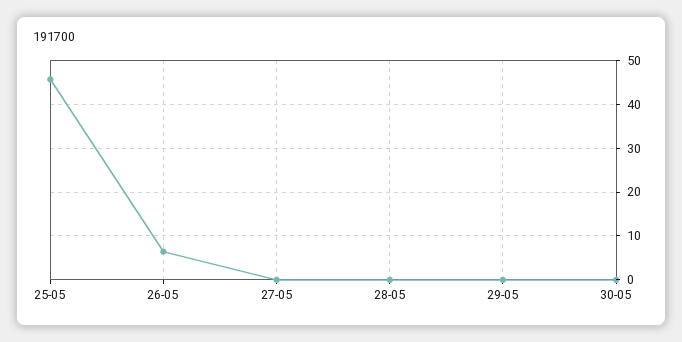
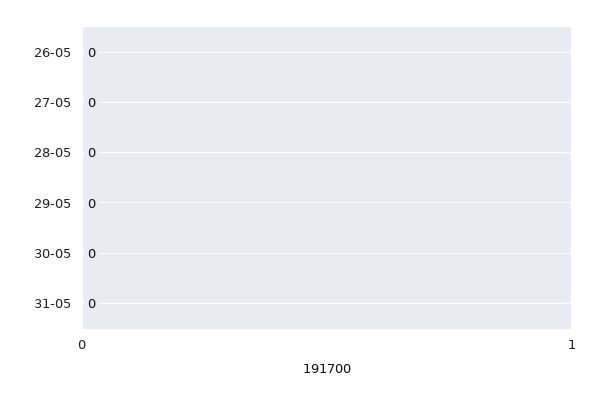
25-05: 46 -> none
26-05: 6 -> 0
31-05: none -> 0

